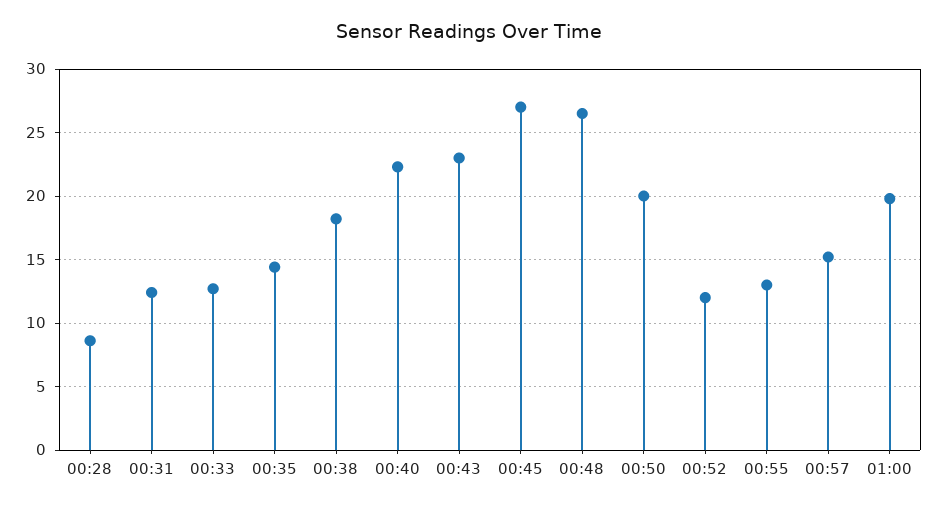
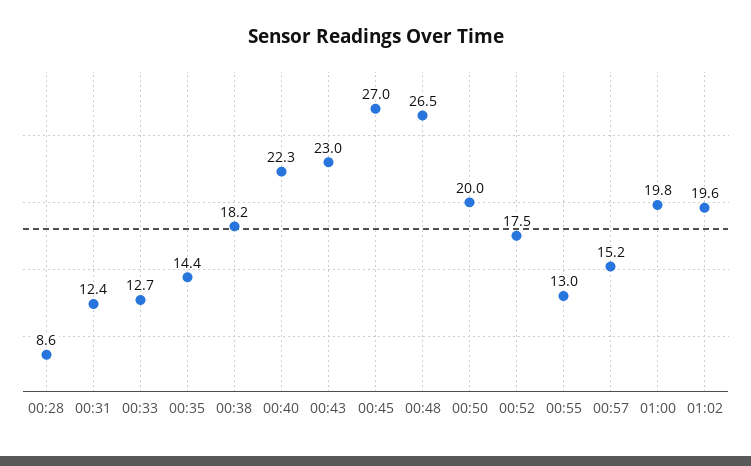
00:52: 12 -> 17.5
01:02: none -> 19.6

